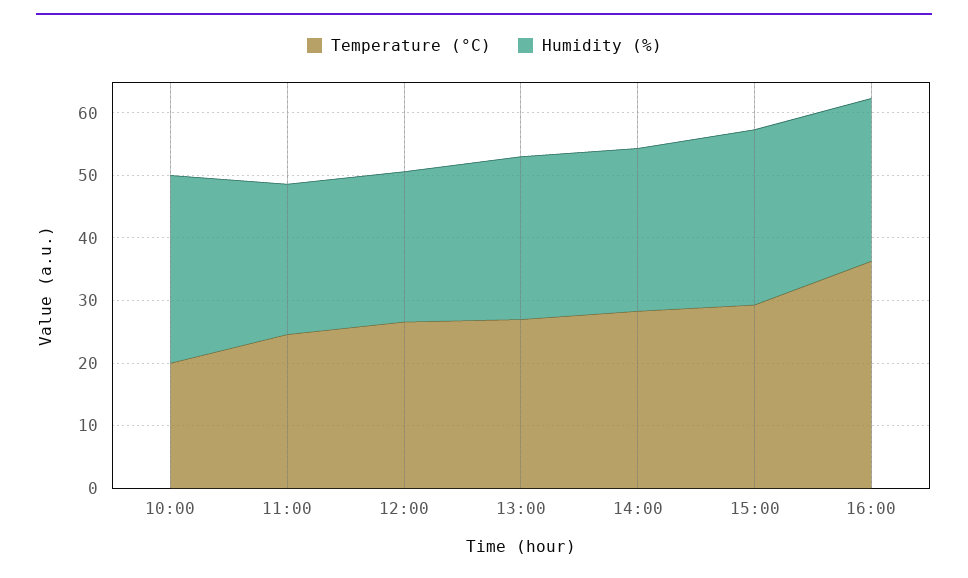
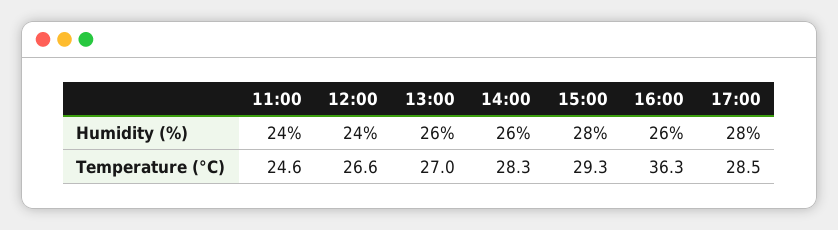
Temperature (°C), 10:00: 20 -> none
Humidity (%), 10:00: 30 -> none
Humidity (%), 17:00: none -> 28
Temperature (°C), 17:00: none -> 28.5

